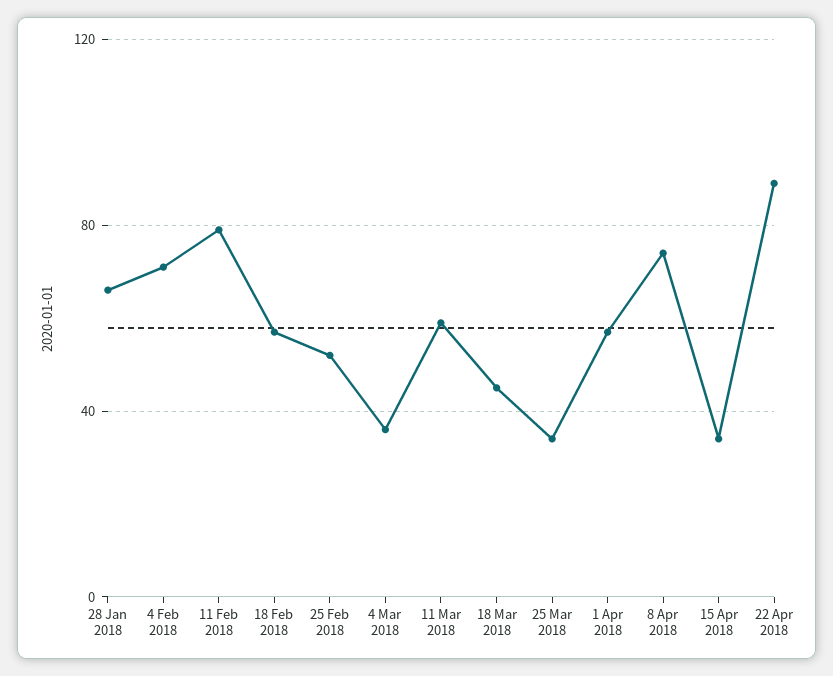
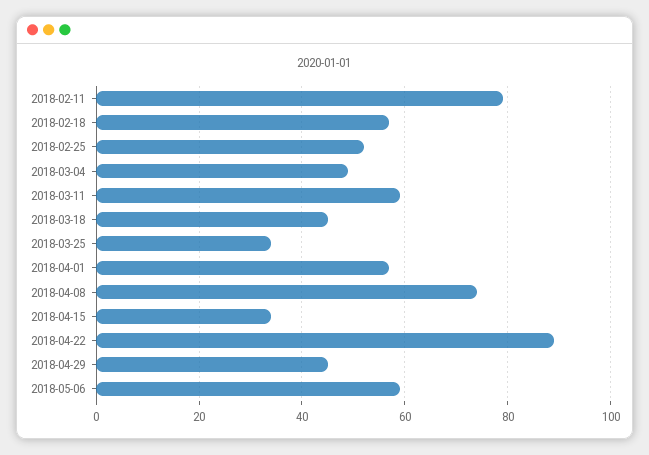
28 Jan 2018: 65 -> none
4 Feb 2018: 70 -> none
4 Mar 2018: 35 -> 50
2018-04-29: none -> 45
2018-05-06: none -> 60

